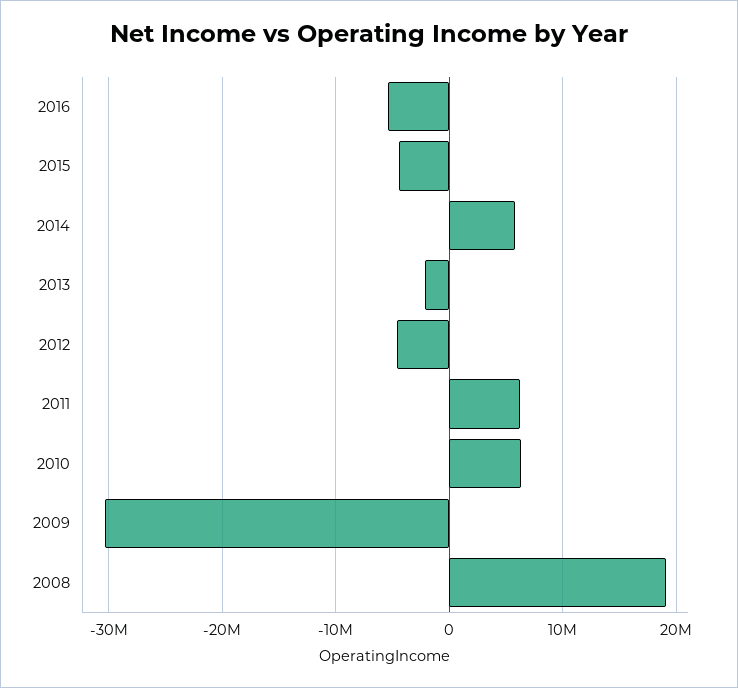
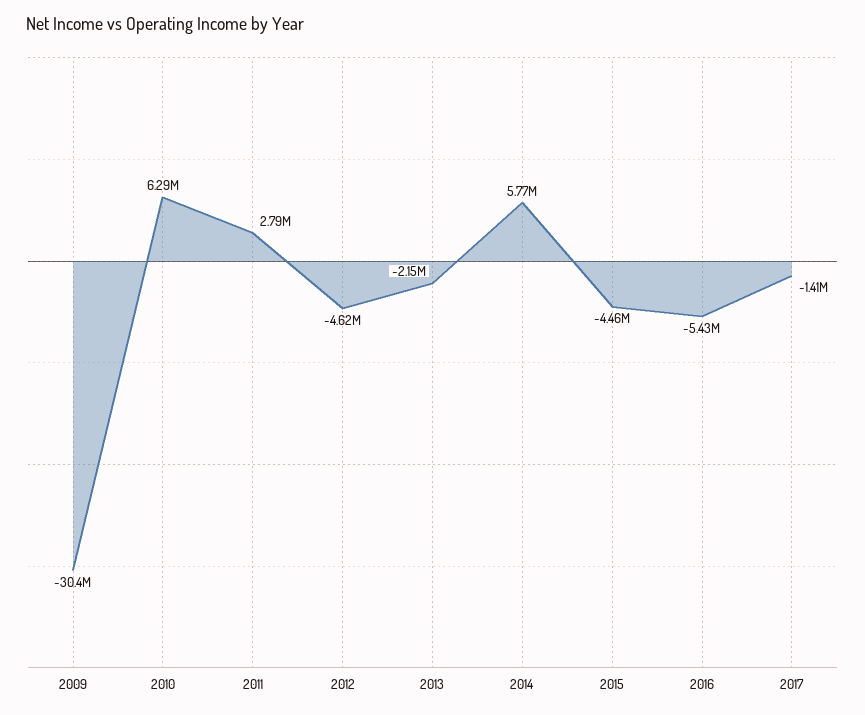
2011: 6000000 -> 2790000
2008: 19000000 -> none
2017: none -> -1410000

